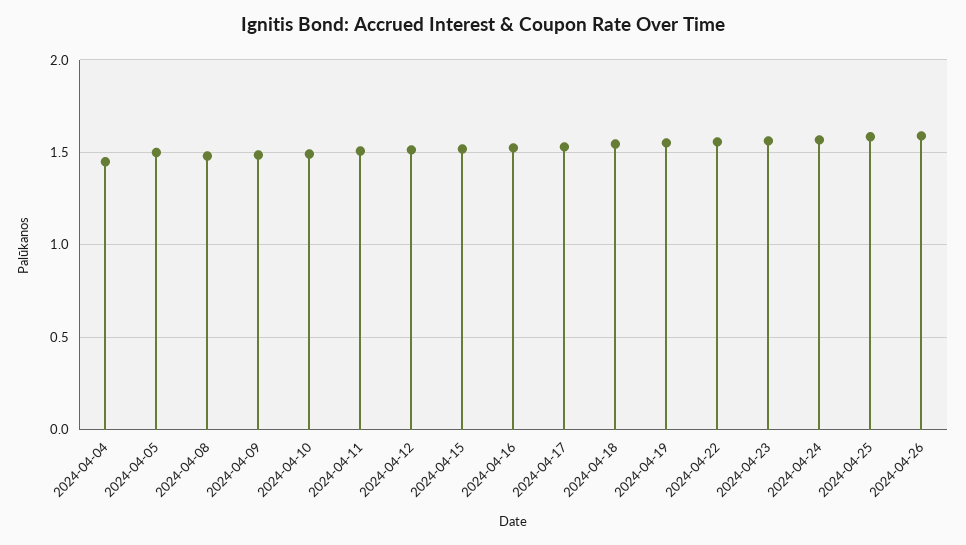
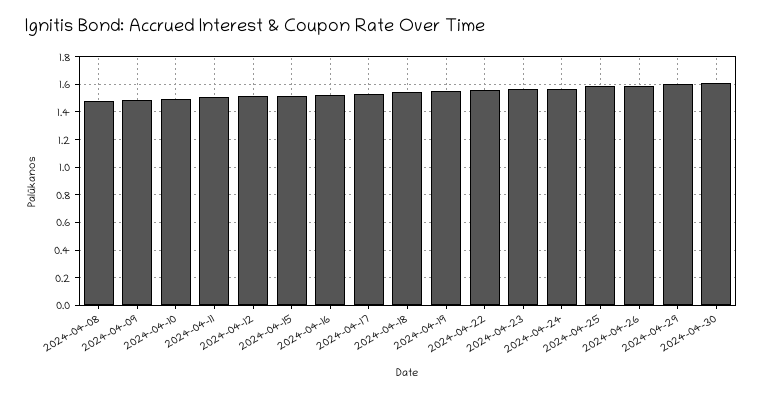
2024-04-04: 1.45 -> none
2024-04-05: 1.5 -> none
2024-04-29: none -> 1.6
2024-04-30: none -> 1.6

